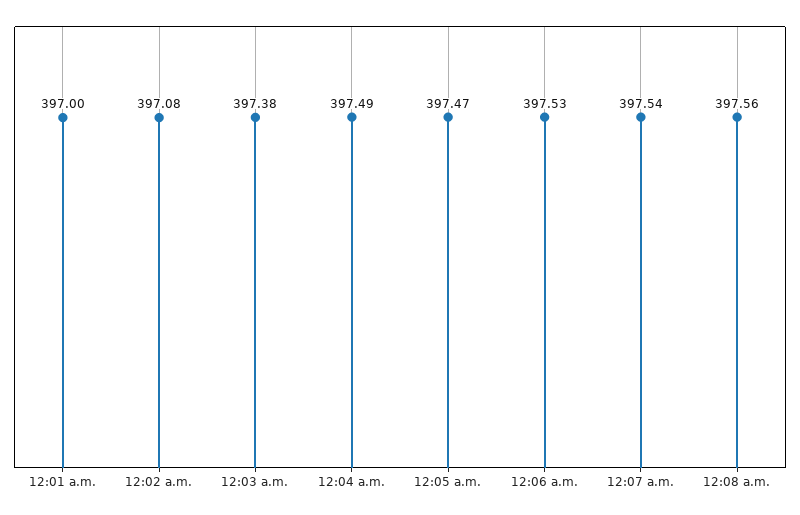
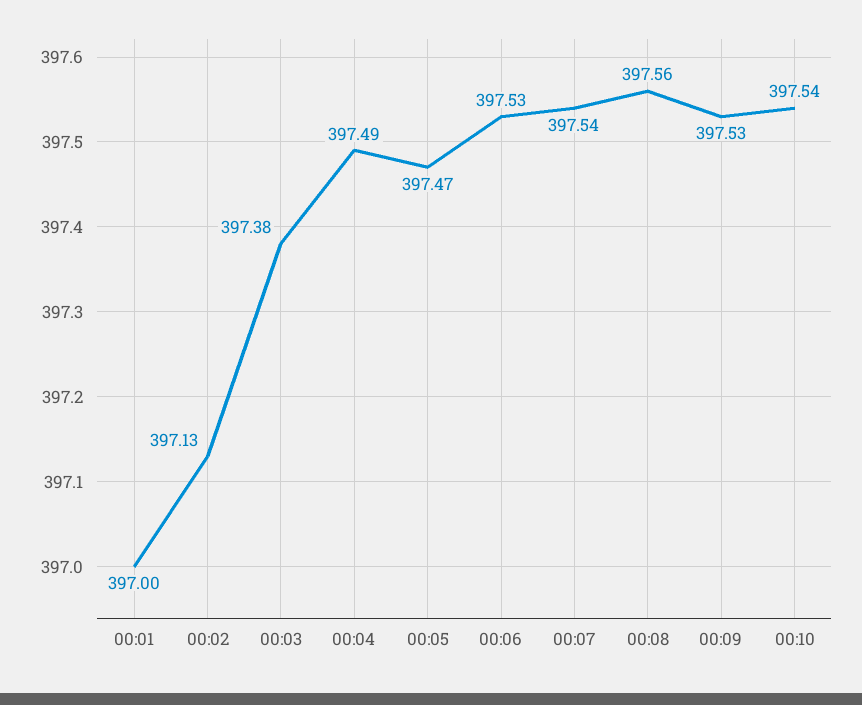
12:02 a.m.: 397.08 -> 397.13
00:09: none -> 397.53
00:10: none -> 397.54

